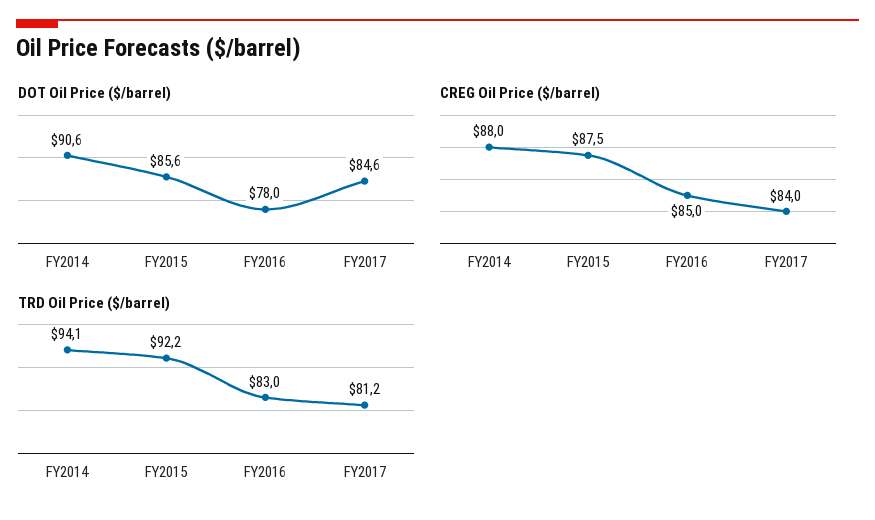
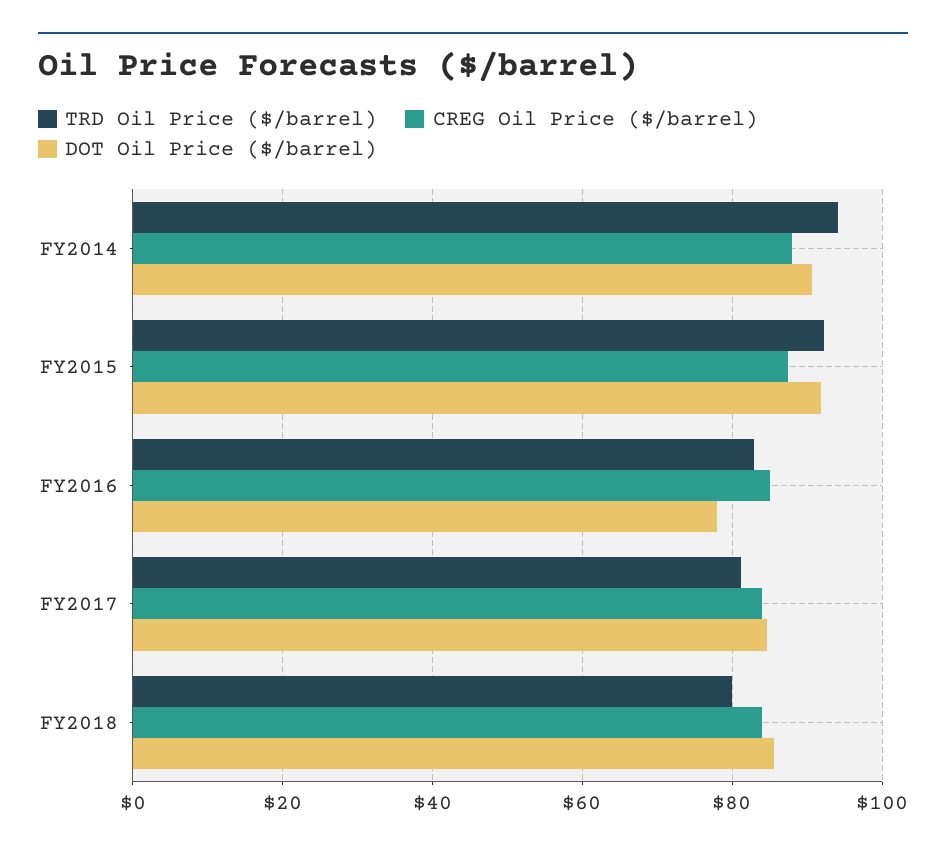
DOT Oil Price ($/barrel), FY2015: 85.6 -> 92
TRD Oil Price ($/barrel), FY2018: none -> 80
CREG Oil Price ($/barrel), FY2018: none -> 84
DOT Oil Price ($/barrel), FY2018: none -> 86

